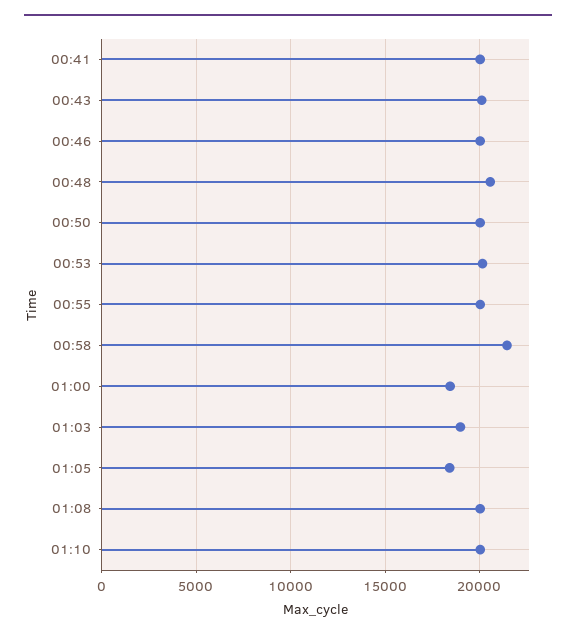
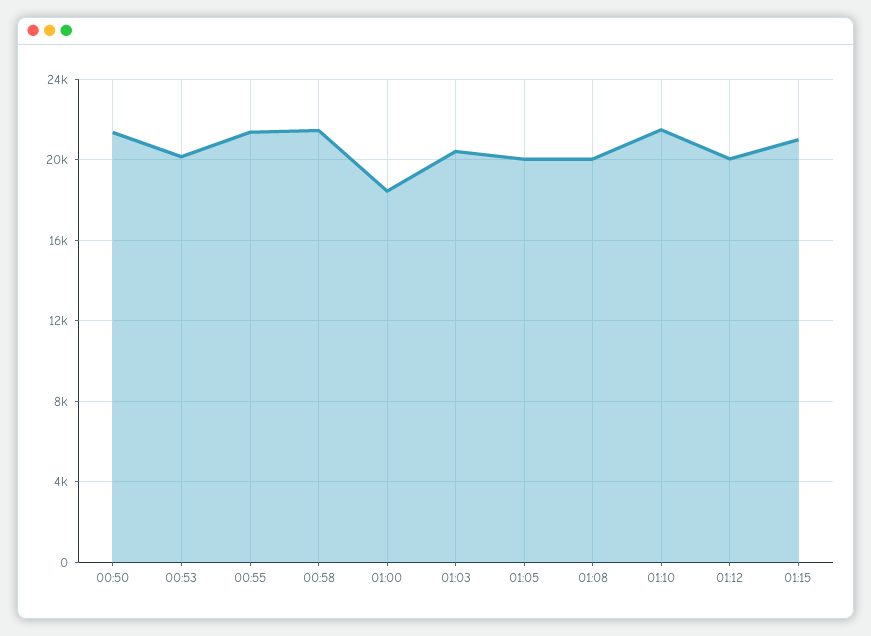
00:41: 20000 -> none
00:43: 20000 -> none
00:46: 20000 -> none
00:48: 20500 -> none
00:50: 20000 -> 21500
00:55: 20000 -> 21500
01:03: 19000 -> 20500
01:05: 18500 -> 20000
01:10: 20000 -> 21500
01:12: none -> 20000
01:15: none -> 21000

